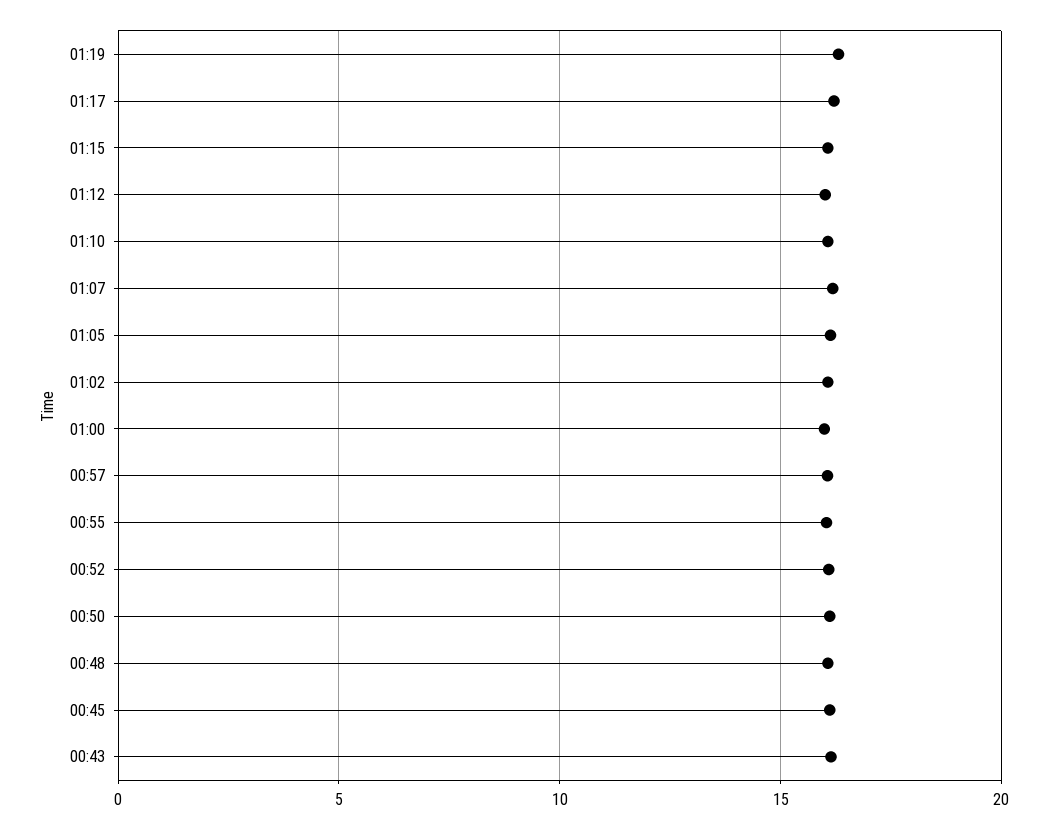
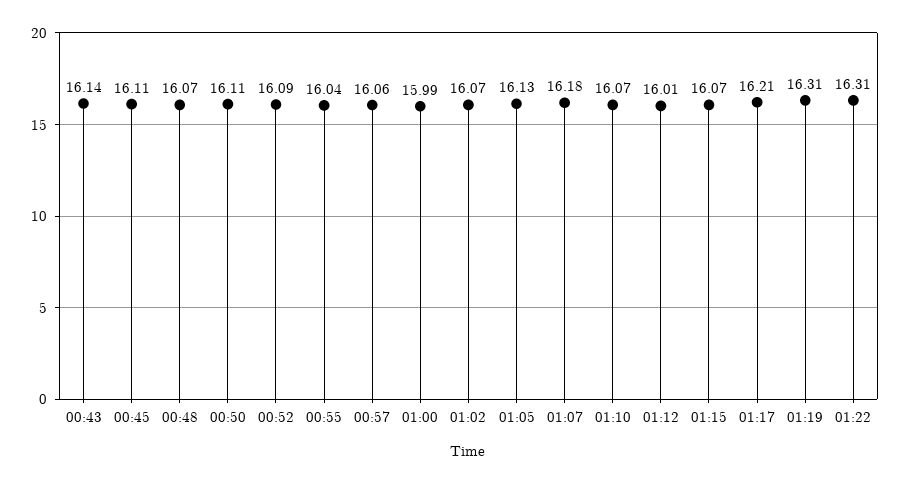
01:22: none -> 16.31

